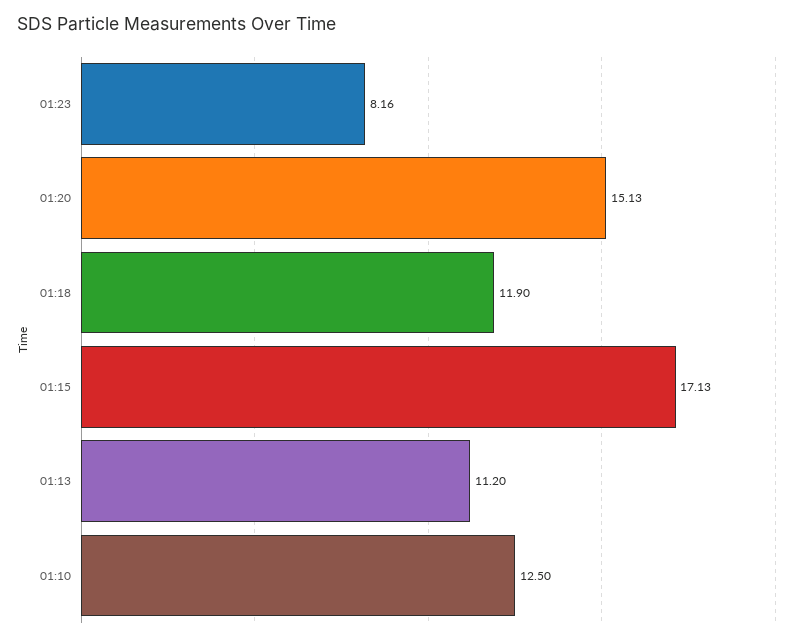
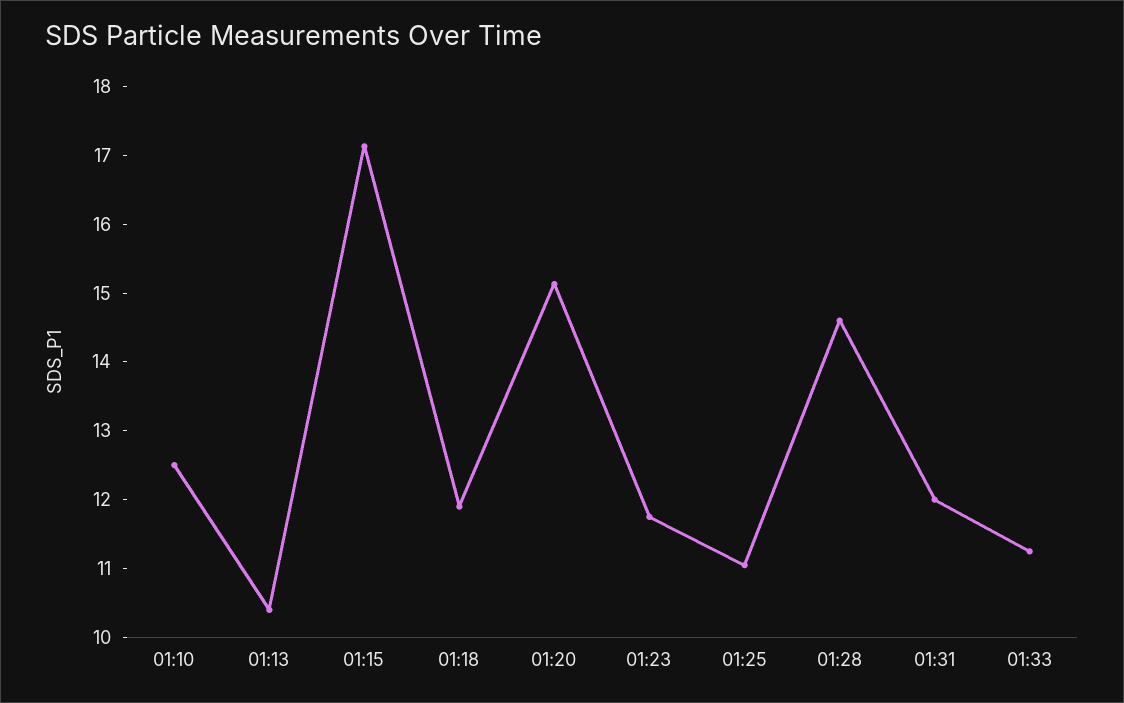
01:23: 8.16 -> 11.8
01:13: 11.2 -> 10.4
01:25: none -> 11
01:28: none -> 14.6
01:31: none -> 12
01:33: none -> 11.2

